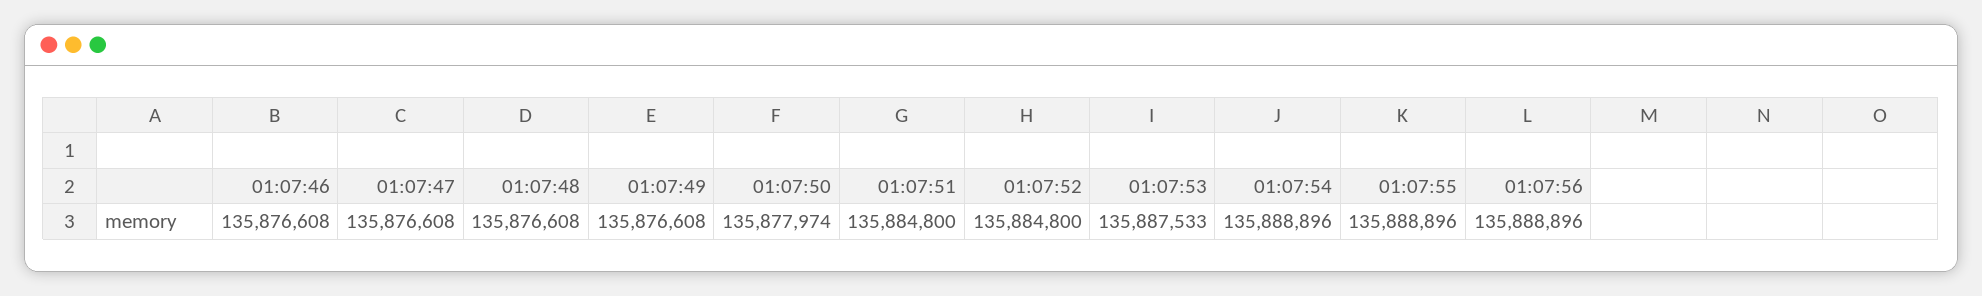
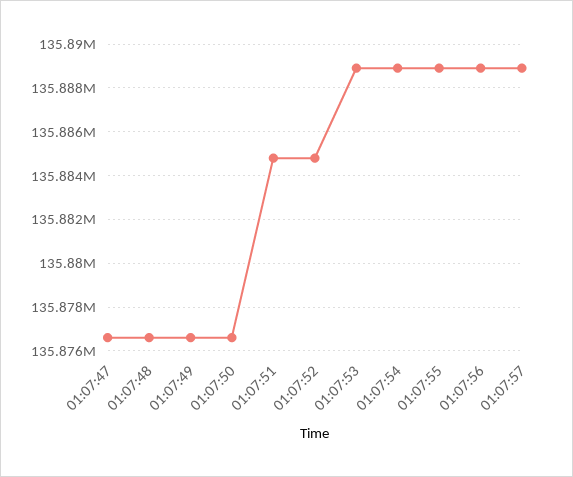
01:07:46: 135876608 -> none
01:07:50: 135877974 -> 135876500
01:07:53: 135887533 -> 135889000
01:07:57: none -> 135889000

